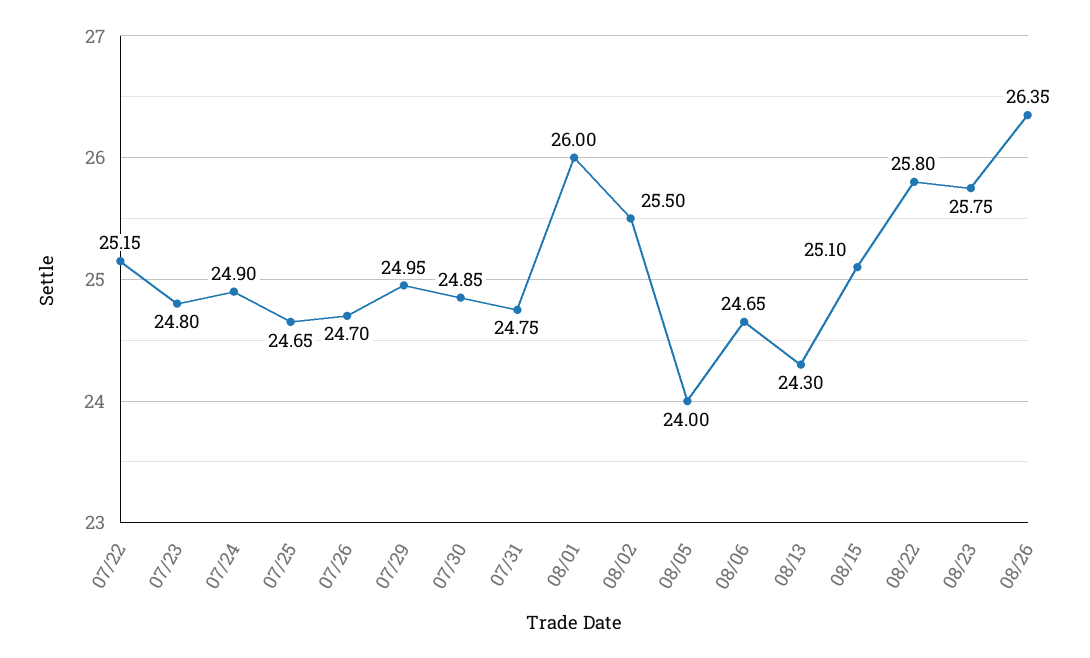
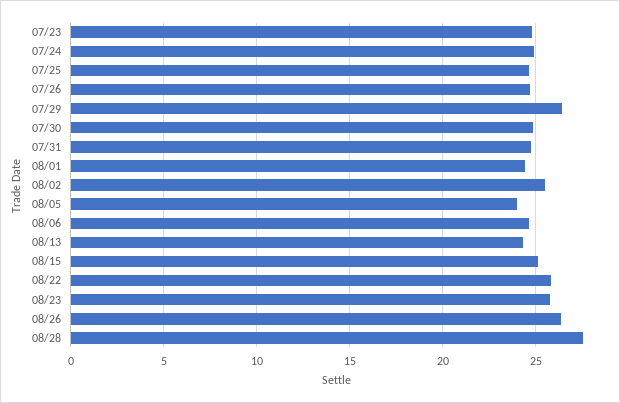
07/22: 25.15 -> none
07/29: 24.95 -> 26.5
08/01: 26 -> 24.5
08/28: none -> 27.5

